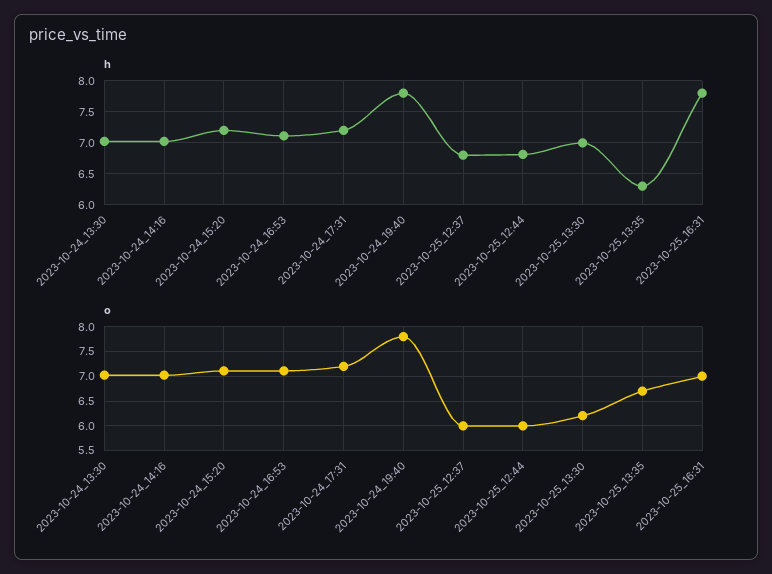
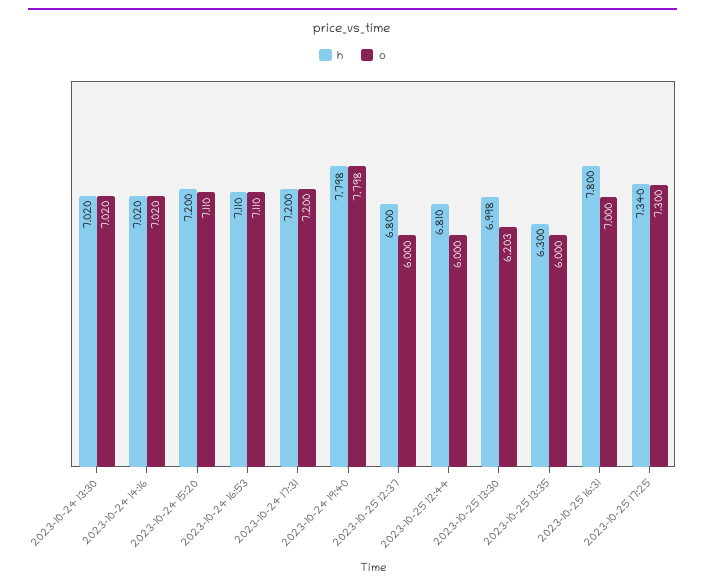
o, 2023-10-25_13:35: 6.75 -> 6
h, 2023-10-25 17:25: none -> 7.34
o, 2023-10-25 17:25: none -> 7.3

